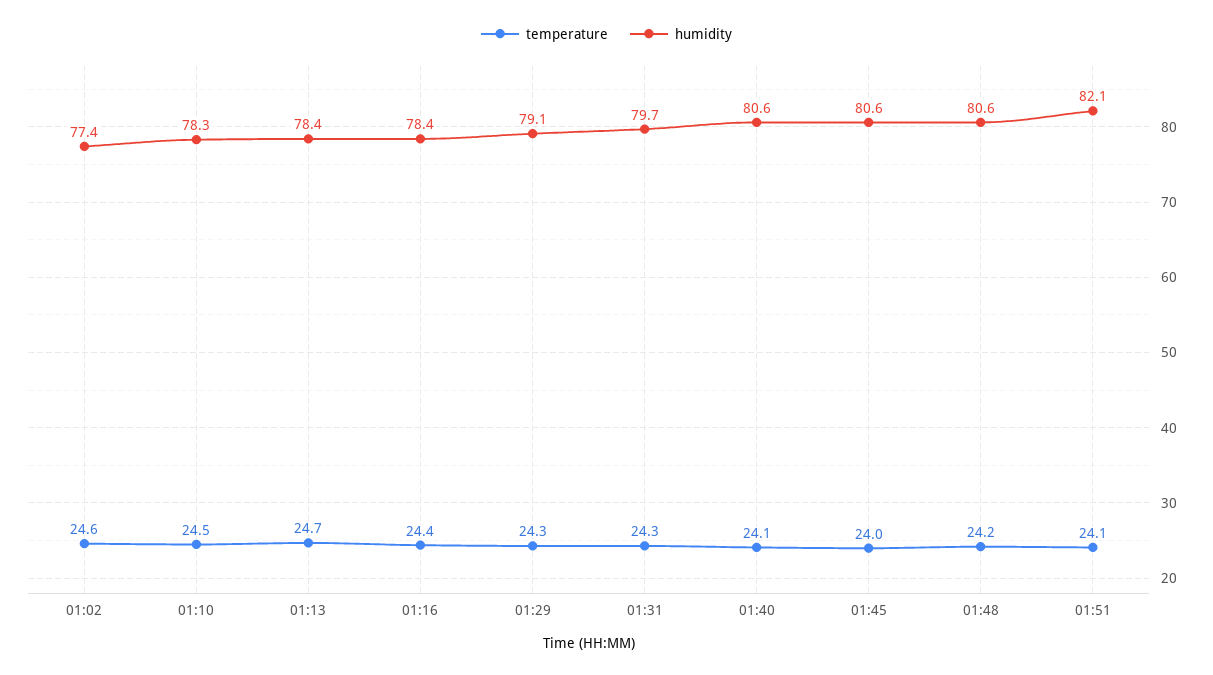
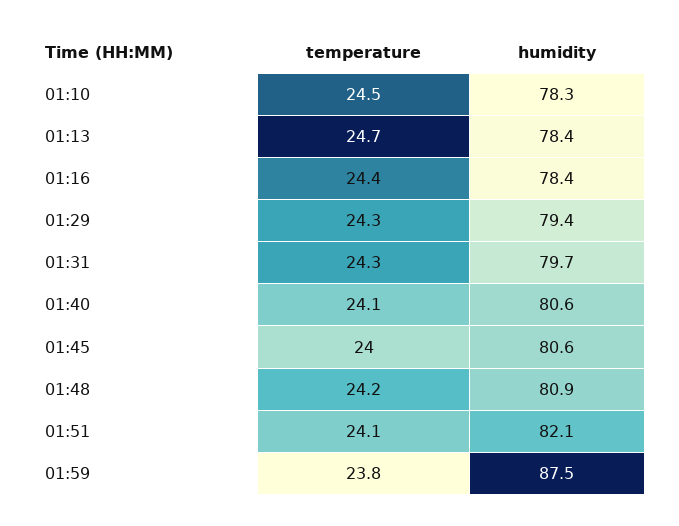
temperature, 01:02: 24.6 -> none
humidity, 01:02: 77.4 -> none
humidity, 01:29: 79.1 -> 79.4
humidity, 01:48: 80.6 -> 80.9
temperature, 01:59: none -> 23.8
humidity, 01:59: none -> 87.5

